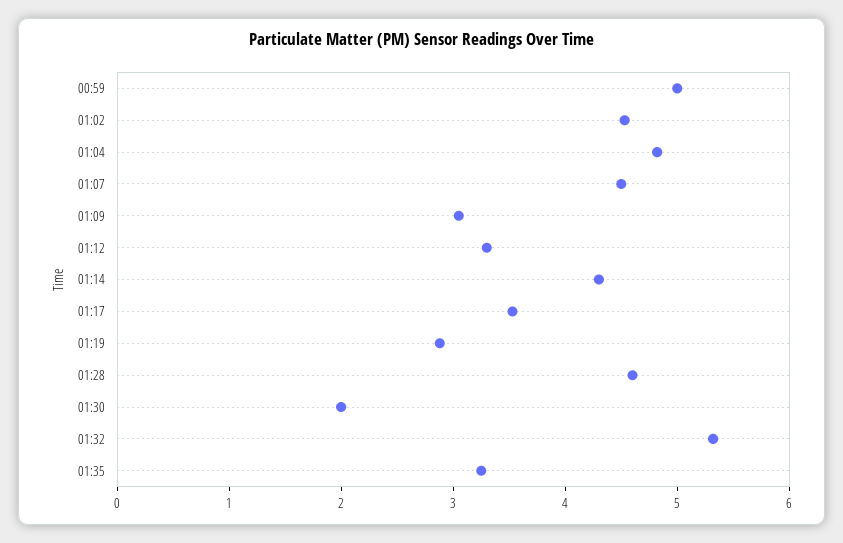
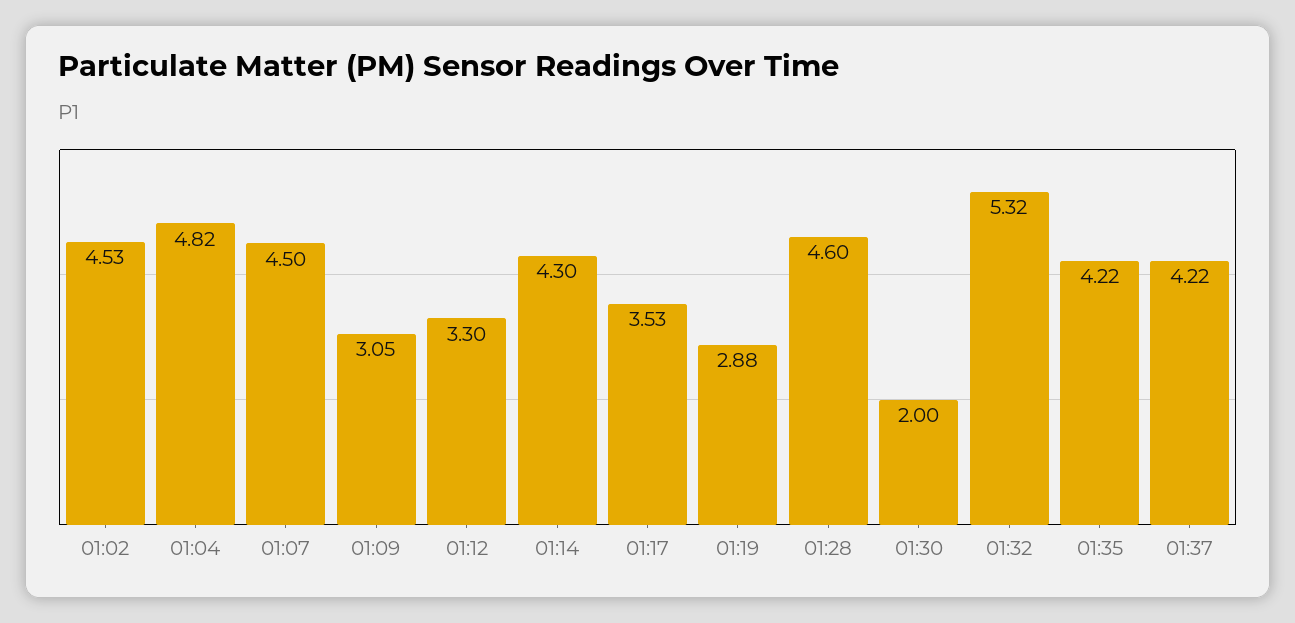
00:59: 5 -> none
01:35: 3.2 -> 4.22
01:37: none -> 4.22

